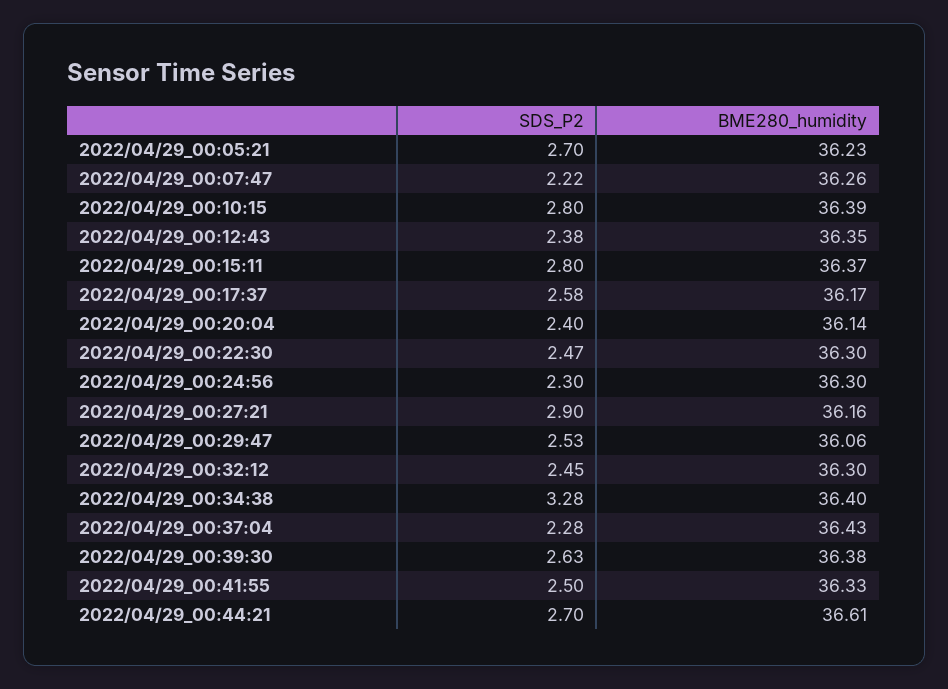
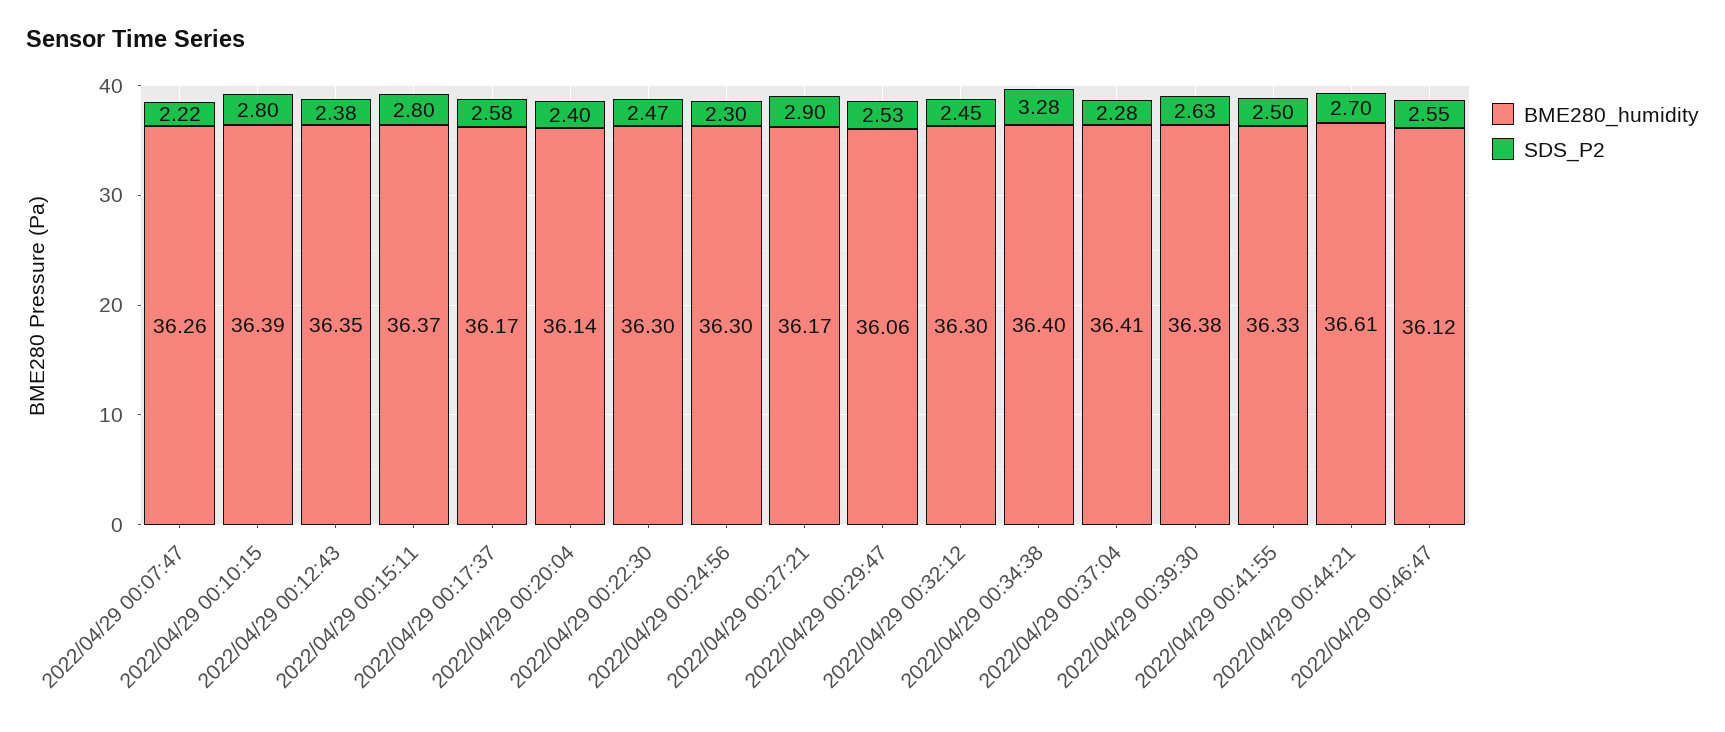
SDS_P2, 2022/04/29_00:05:21: 2.7 -> none
BME280_humidity, 2022/04/29_00:05:21: 36.23 -> none
BME280_humidity, 2022/04/29_00:27:21: 36.16 -> 36.17
BME280_humidity, 2022/04/29_00:37:04: 36.43 -> 36.41
BME280_humidity, 2022/04/29 00:46:47: none -> 36.12
SDS_P2, 2022/04/29 00:46:47: none -> 2.55

